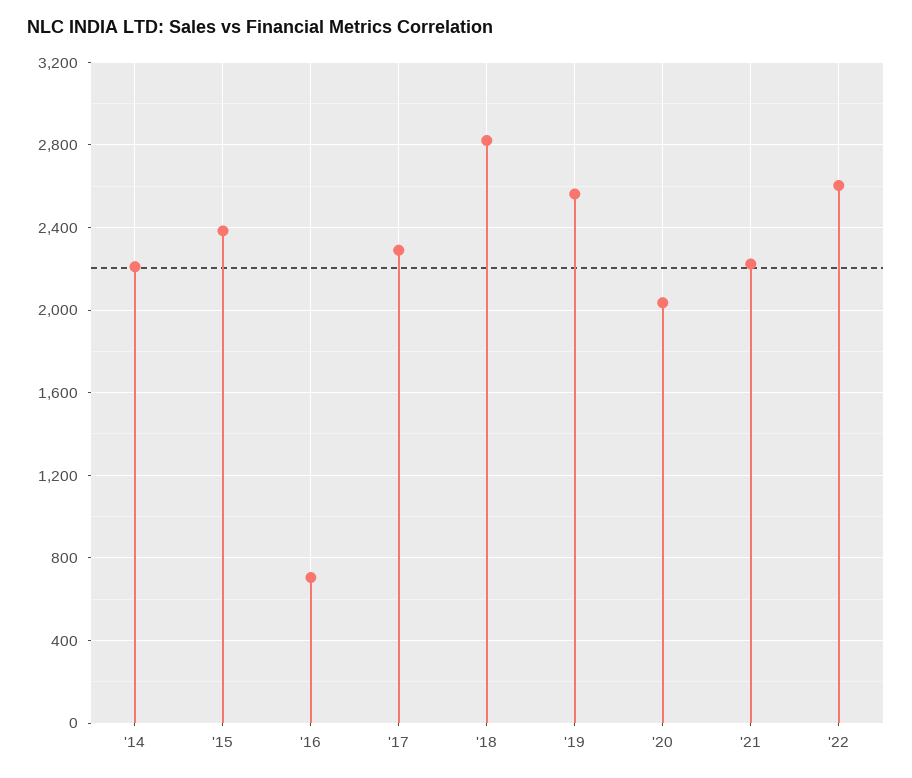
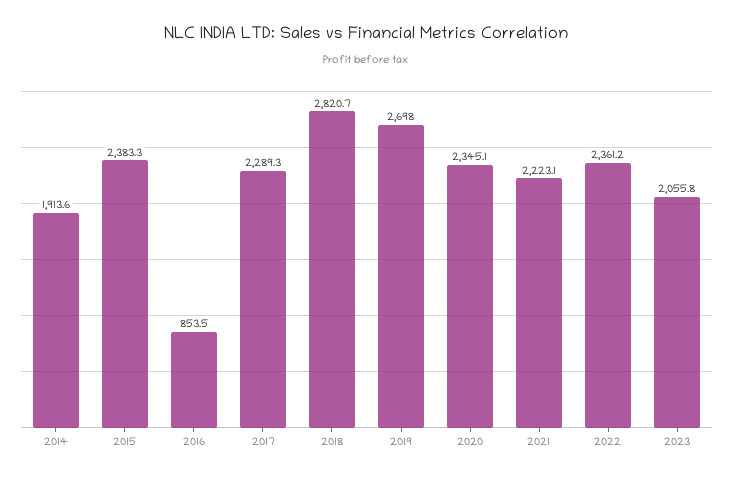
'14: 2200 -> 1913.6
'16: 700 -> 853.5
'19: 2550 -> 2698
'20: 2050 -> 2345.1
'22: 2600 -> 2361.2
2023: none -> 2055.8

